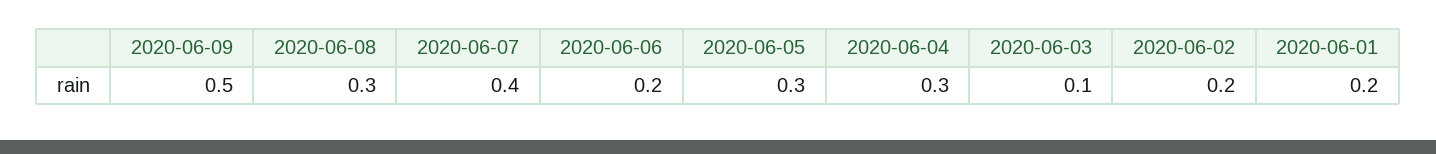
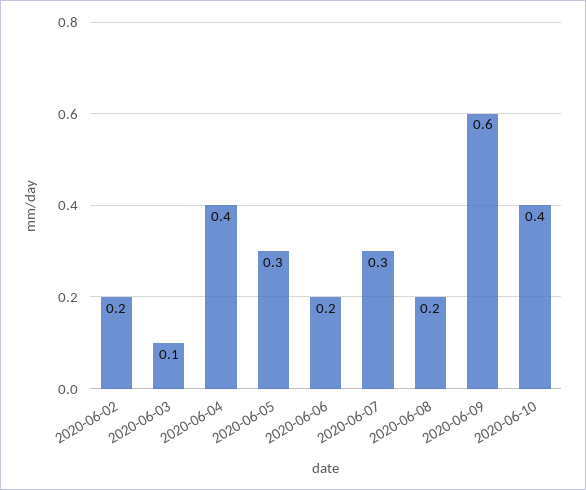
2020-06-09: 0.5 -> 0.6
2020-06-08: 0.3 -> 0.2
2020-06-07: 0.4 -> 0.3
2020-06-04: 0.3 -> 0.4
2020-06-01: 0.2 -> none
2020-06-10: none -> 0.4

